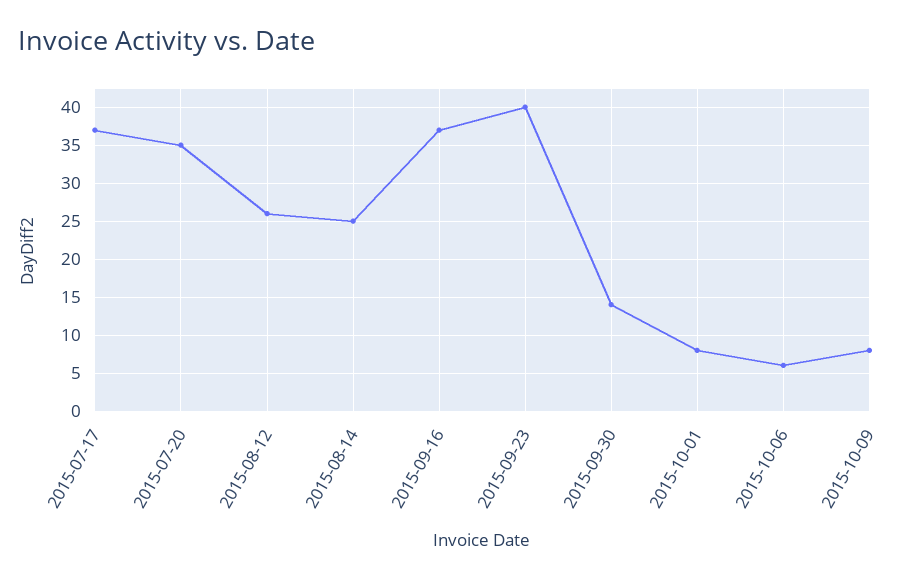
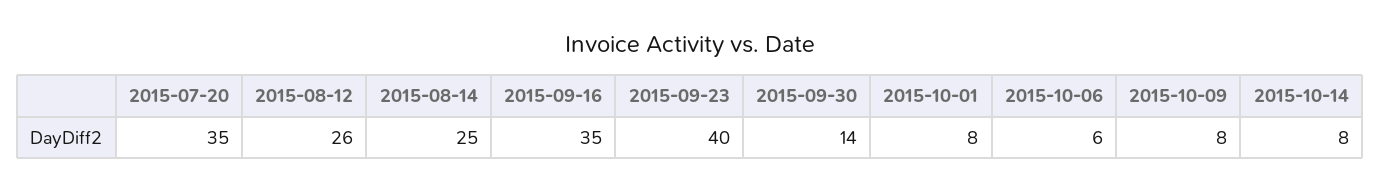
2015-07-17: 37 -> none
2015-09-16: 37 -> 35
2015-10-14: none -> 8

